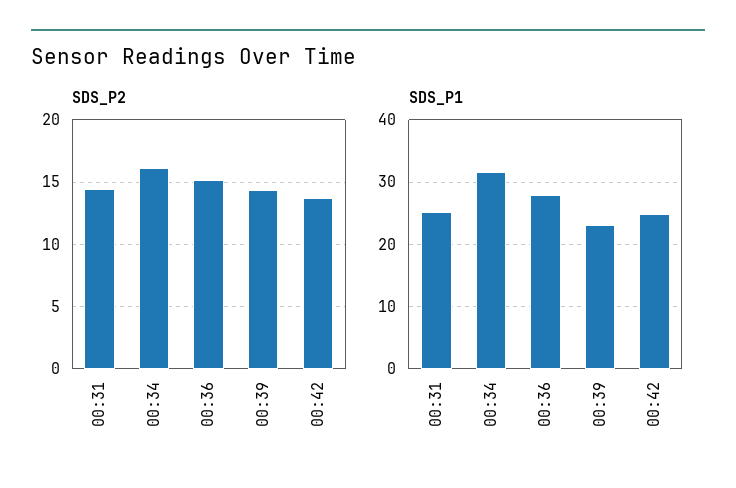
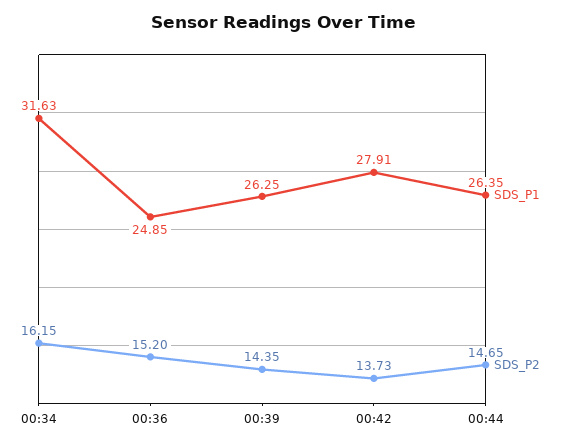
SDS_P2, 00:31: 14.5 -> none
SDS_P1, 00:31: 25 -> none
SDS_P1, 00:36: 28 -> 24.85
SDS_P1, 00:39: 23 -> 26.25
SDS_P1, 00:42: 25 -> 27.91
SDS_P1, 00:44: none -> 26.35
SDS_P2, 00:44: none -> 14.65

